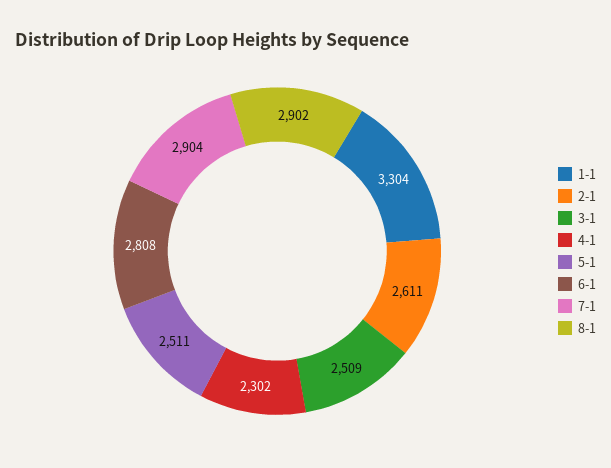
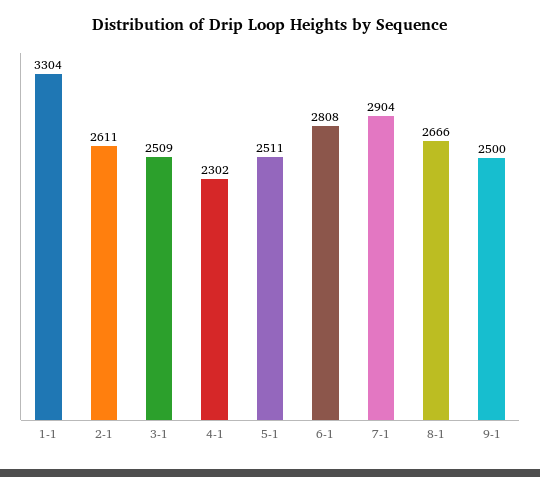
8-1: 2902 -> 2666
9-1: none -> 2500

